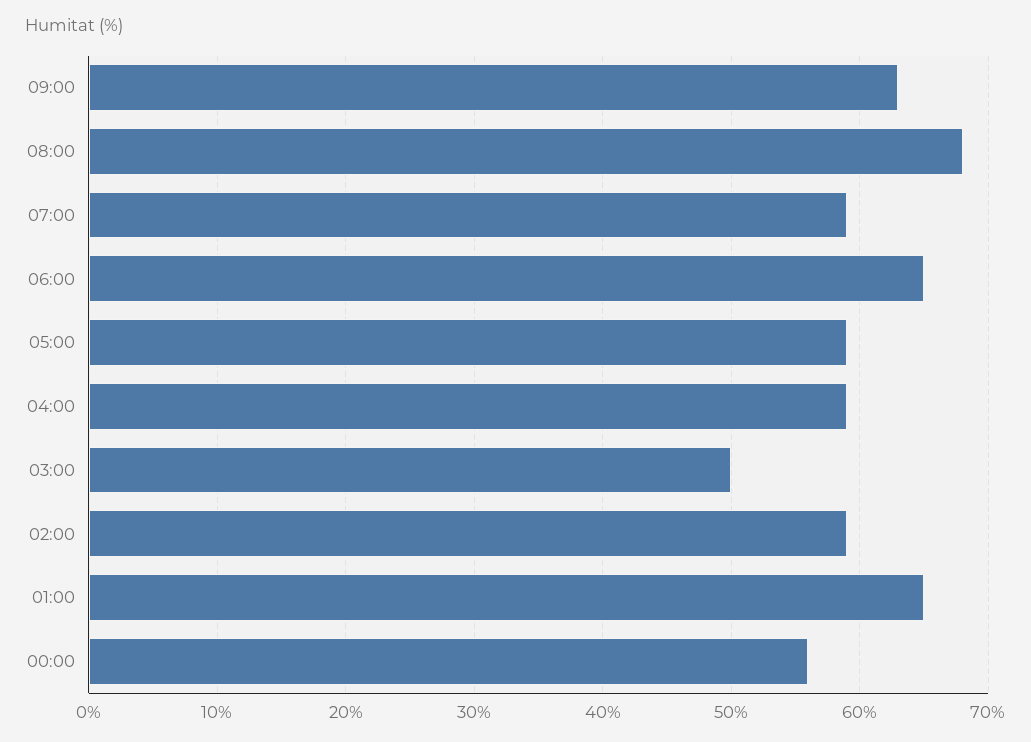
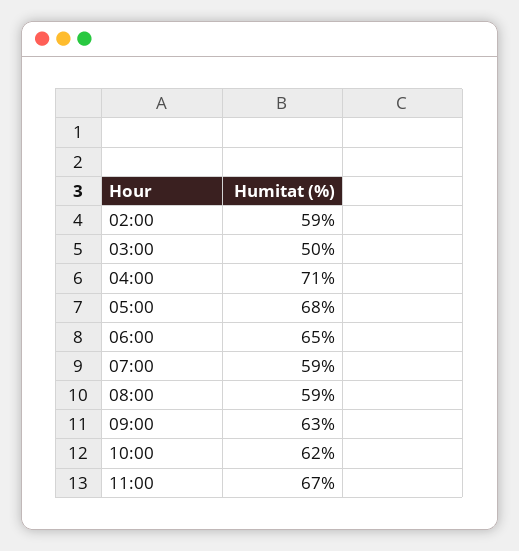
08:00: 68 -> 59
05:00: 59 -> 68
04:00: 59 -> 71
01:00: 65 -> none
00:00: 56 -> none
10:00: none -> 62
11:00: none -> 67

